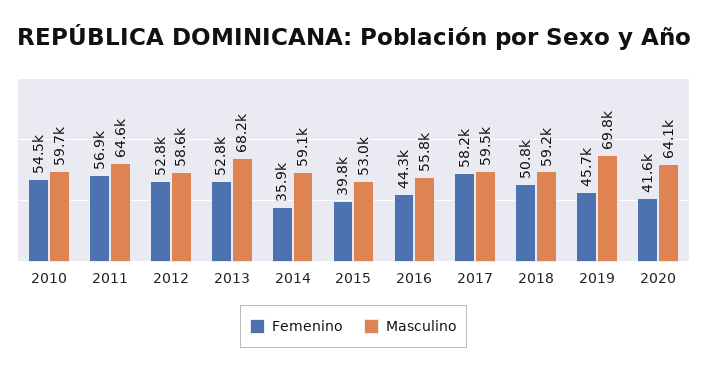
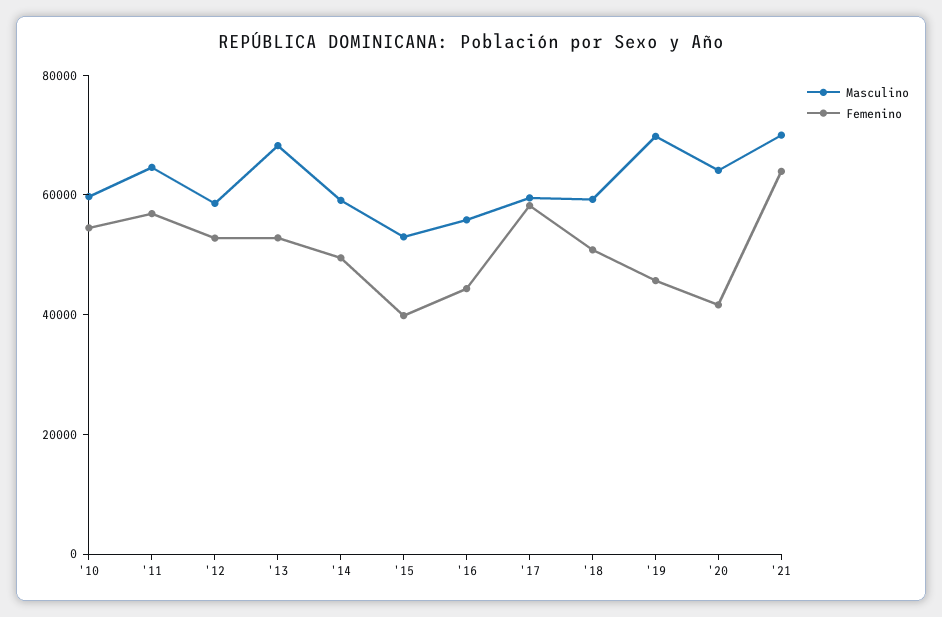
Femenino, 2014: 35900 -> 50000
Masculino, '21: none -> 70000
Femenino, '21: none -> 65000

